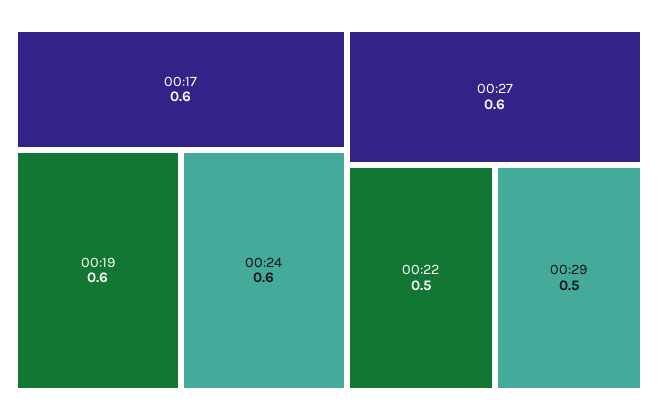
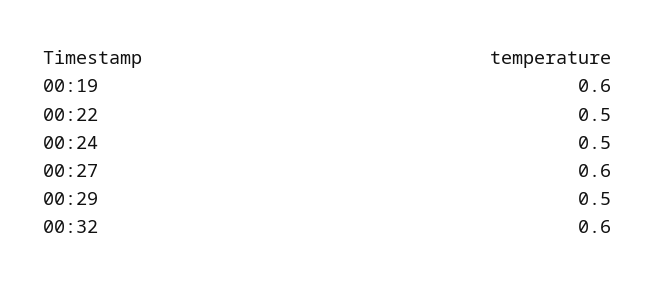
00:17: 0.6 -> none
00:24: 0.6 -> 0.5
00:32: none -> 0.6

